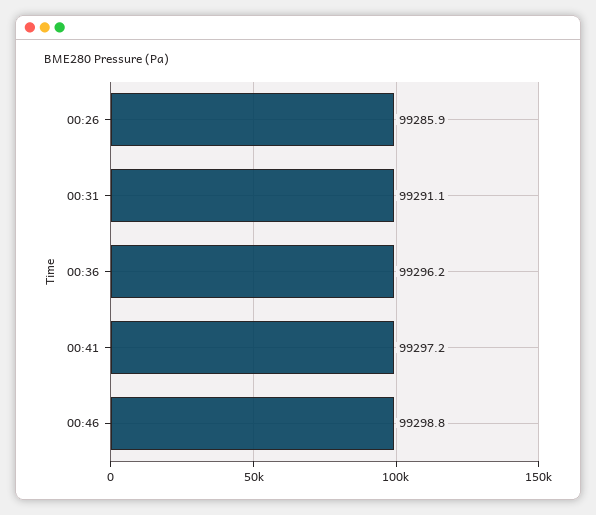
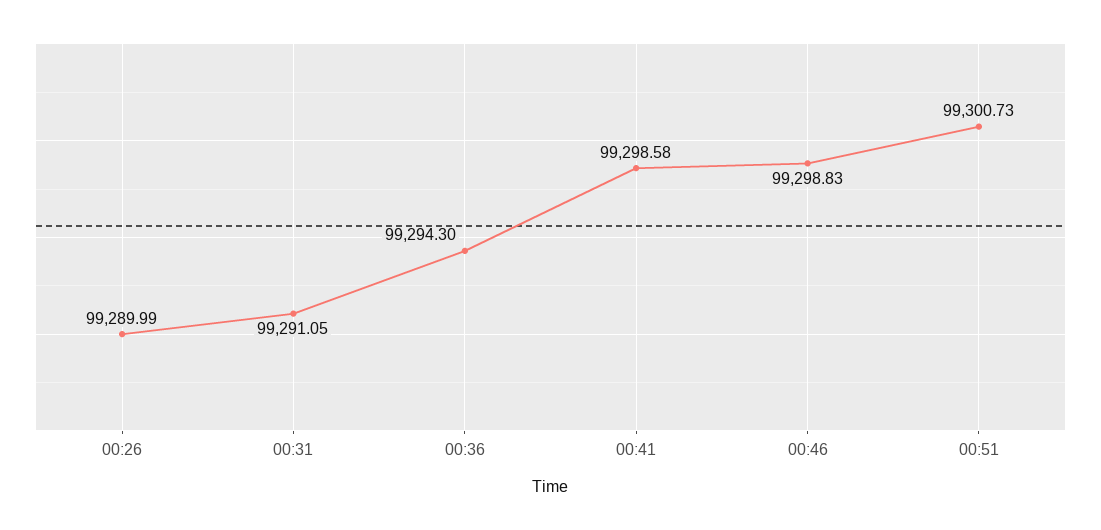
00:26: 99285.9 -> 99289.99
00:36: 99296.2 -> 99294.3
00:41: 99297.2 -> 99298.58
00:51: none -> 99300.73

